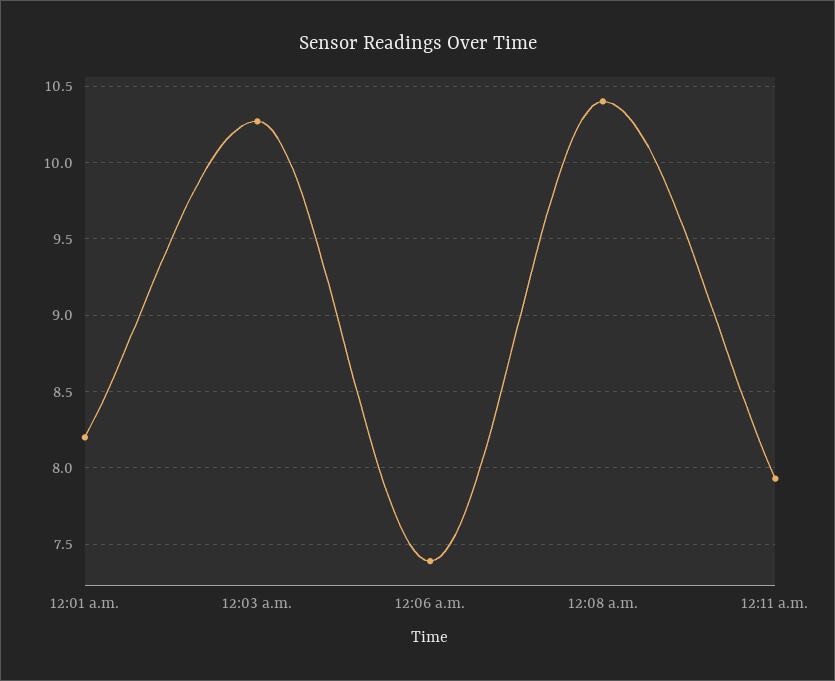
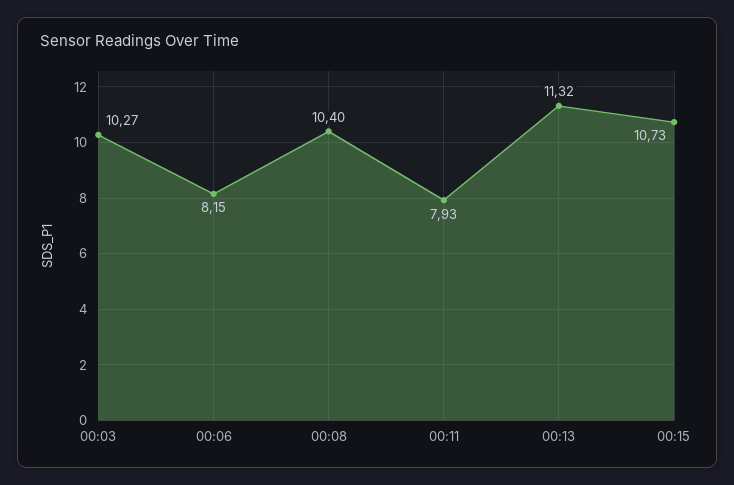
12:01 a.m.: 8.2 -> none
12:06 a.m.: 7.4 -> 8.15
00:13: none -> 11.32
00:15: none -> 10.73

